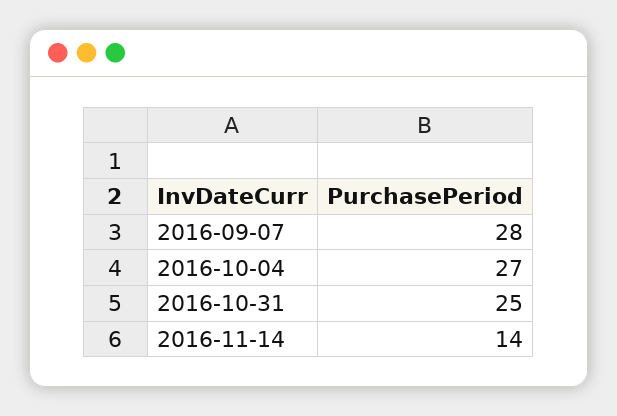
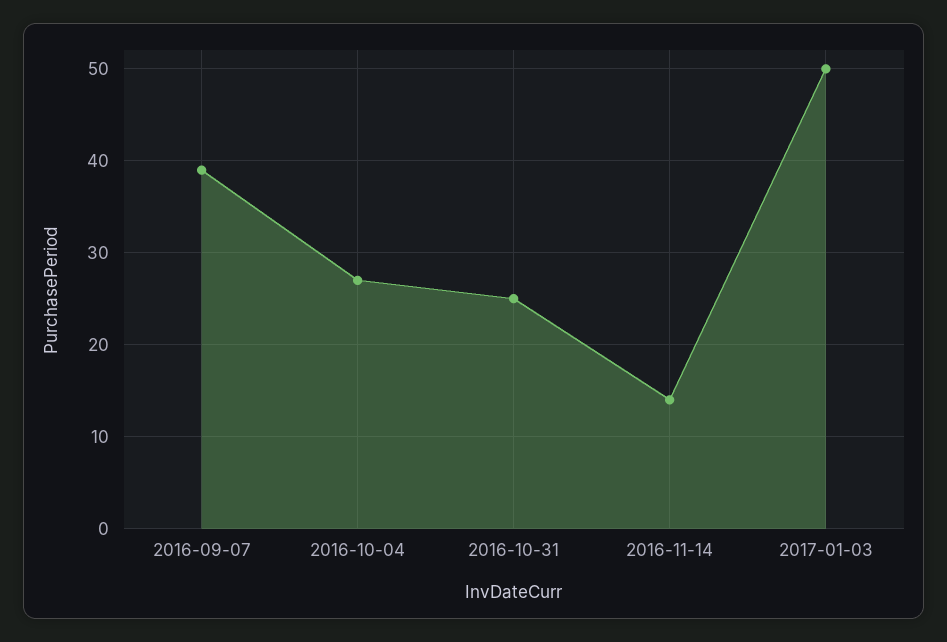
2016-09-07: 28 -> 39
2017-01-03: none -> 50

